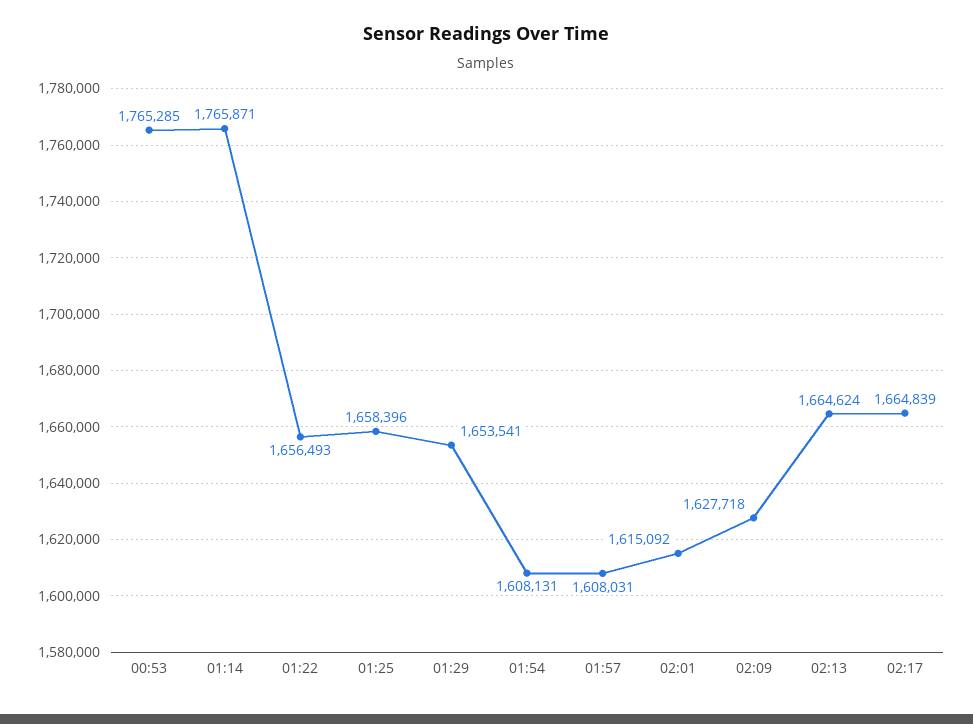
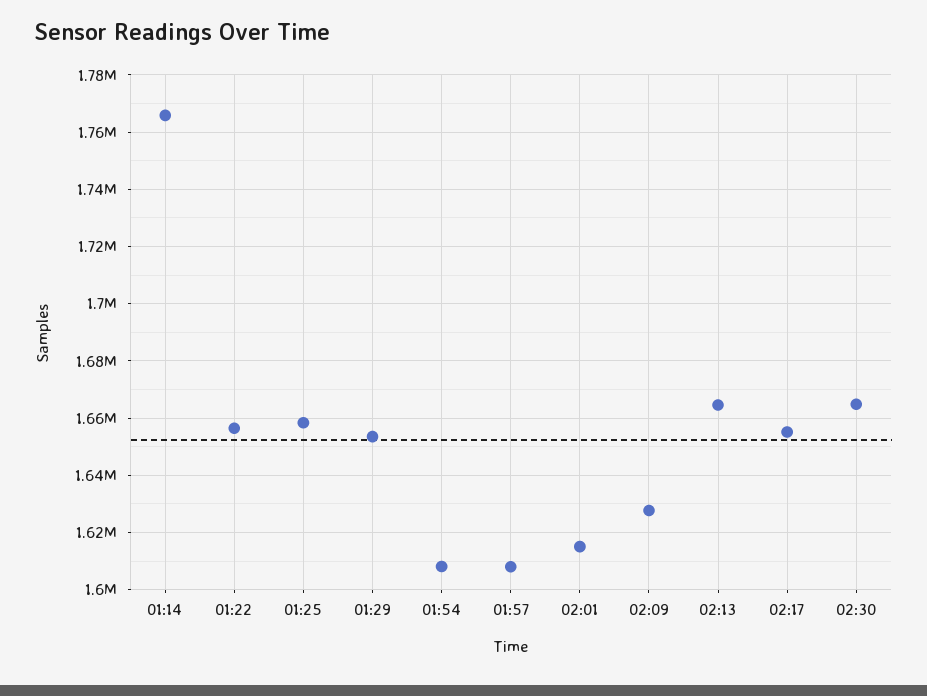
00:53: 1765285 -> none
02:17: 1664839 -> 1655000
02:30: none -> 1665000

